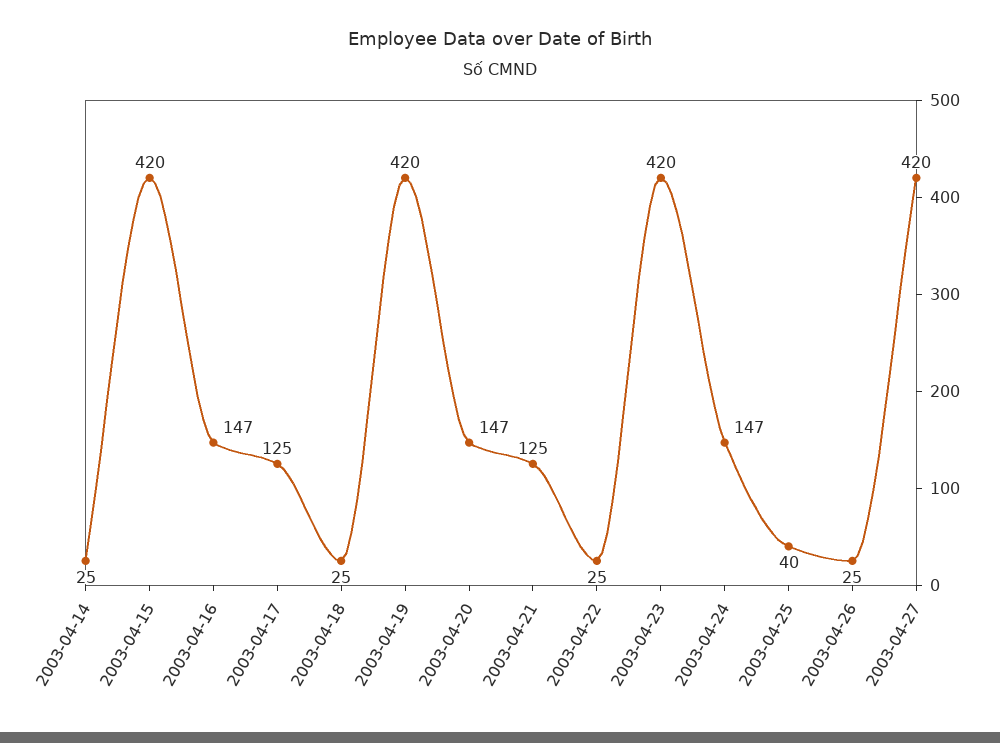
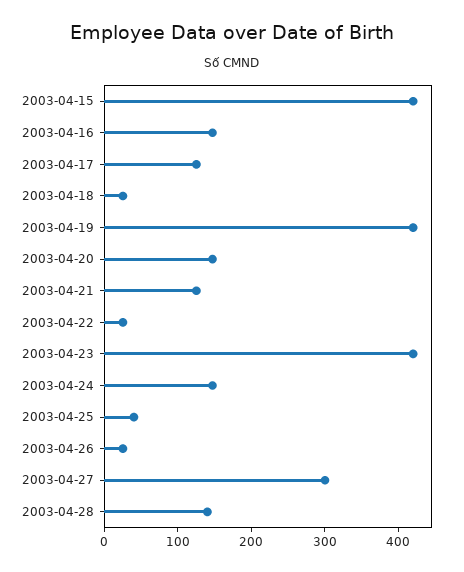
2003-04-14: 25 -> none
2003-04-27: 420 -> 300
2003-04-28: none -> 140

